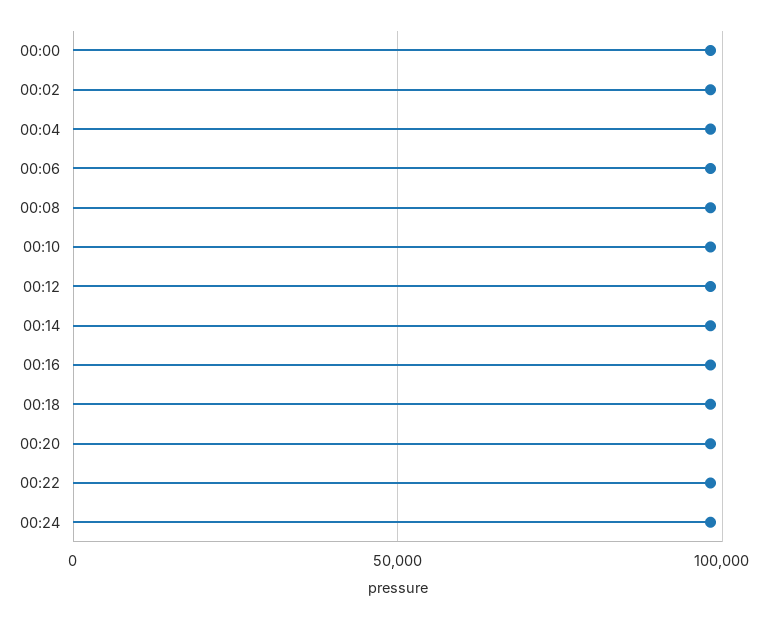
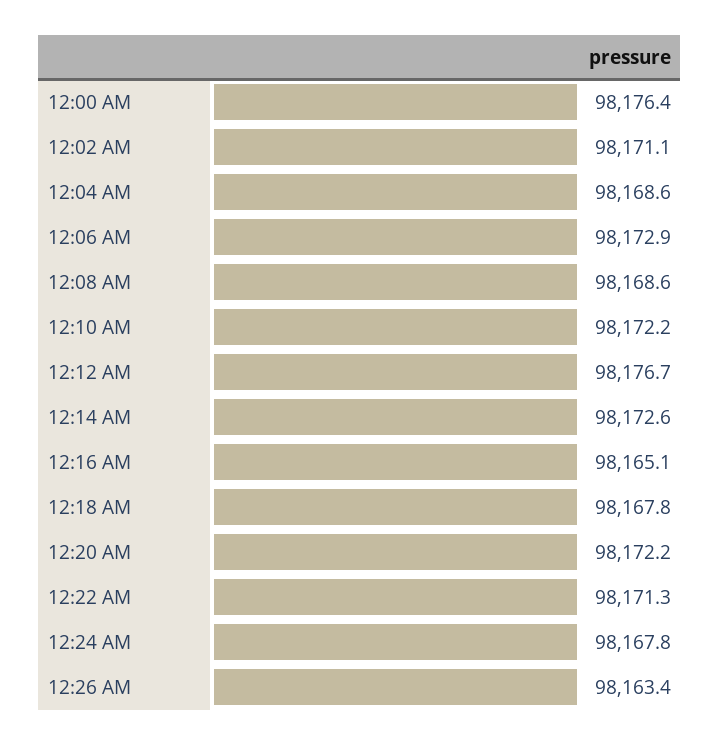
12:26 AM: none -> 98163.4

